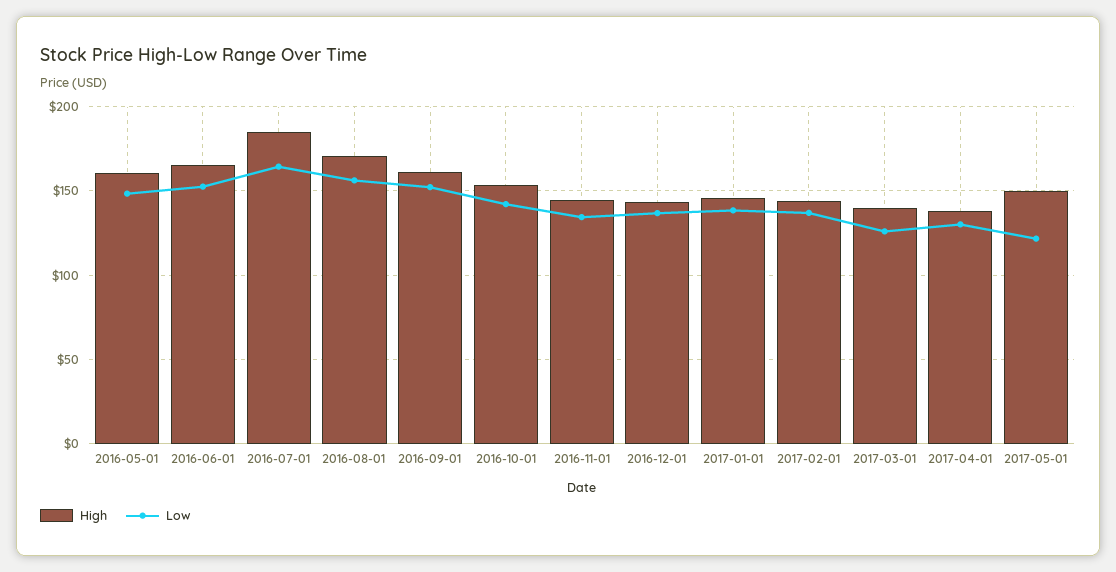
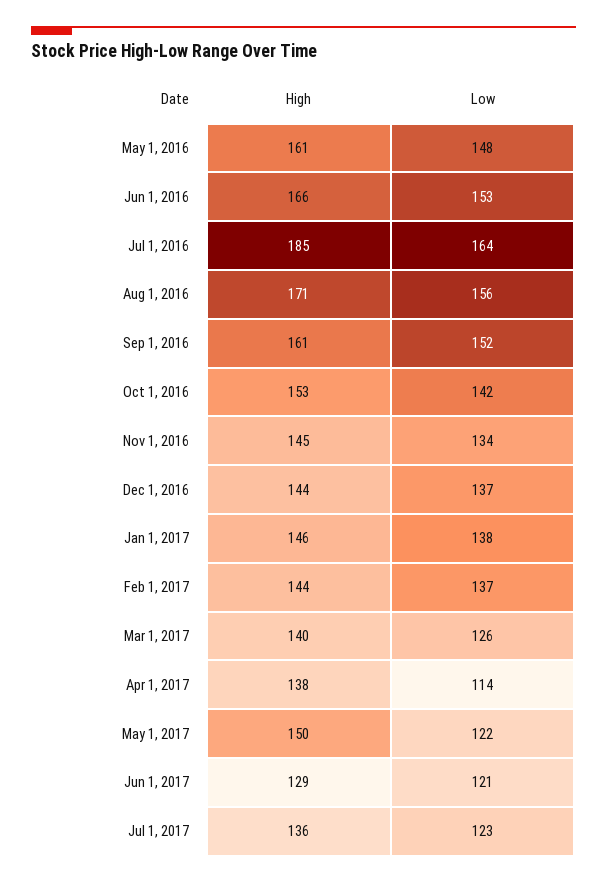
Low, 2017-04-01: 130 -> 114
High, Jun 1, 2017: none -> 129
Low, Jun 1, 2017: none -> 121
High, Jul 1, 2017: none -> 136
Low, Jul 1, 2017: none -> 123

